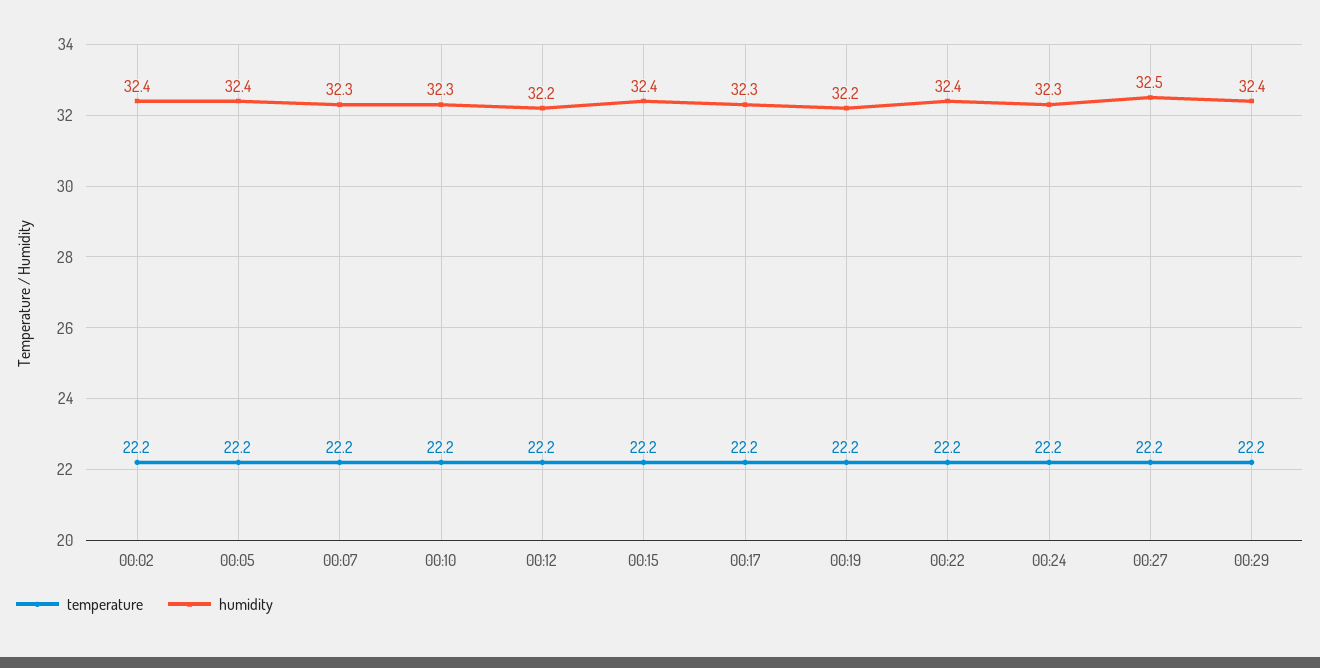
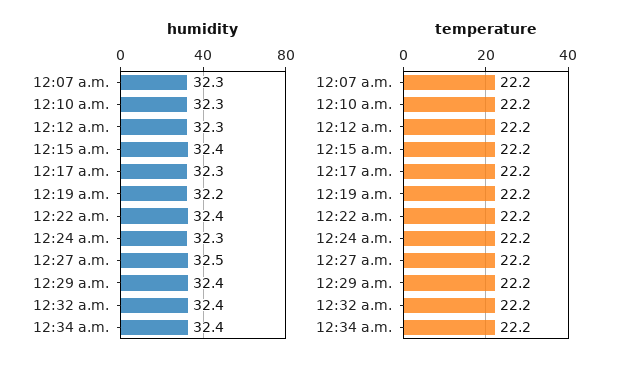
temperature, 00:02: 22.2 -> none
humidity, 00:02: 32.4 -> none
temperature, 00:05: 22.2 -> none
humidity, 00:05: 32.4 -> none
humidity, 00:12: 32.2 -> 32.3
humidity, 12:32 a.m.: none -> 32.4
humidity, 12:34 a.m.: none -> 32.4
temperature, 12:32 a.m.: none -> 22.2
temperature, 12:34 a.m.: none -> 22.2

